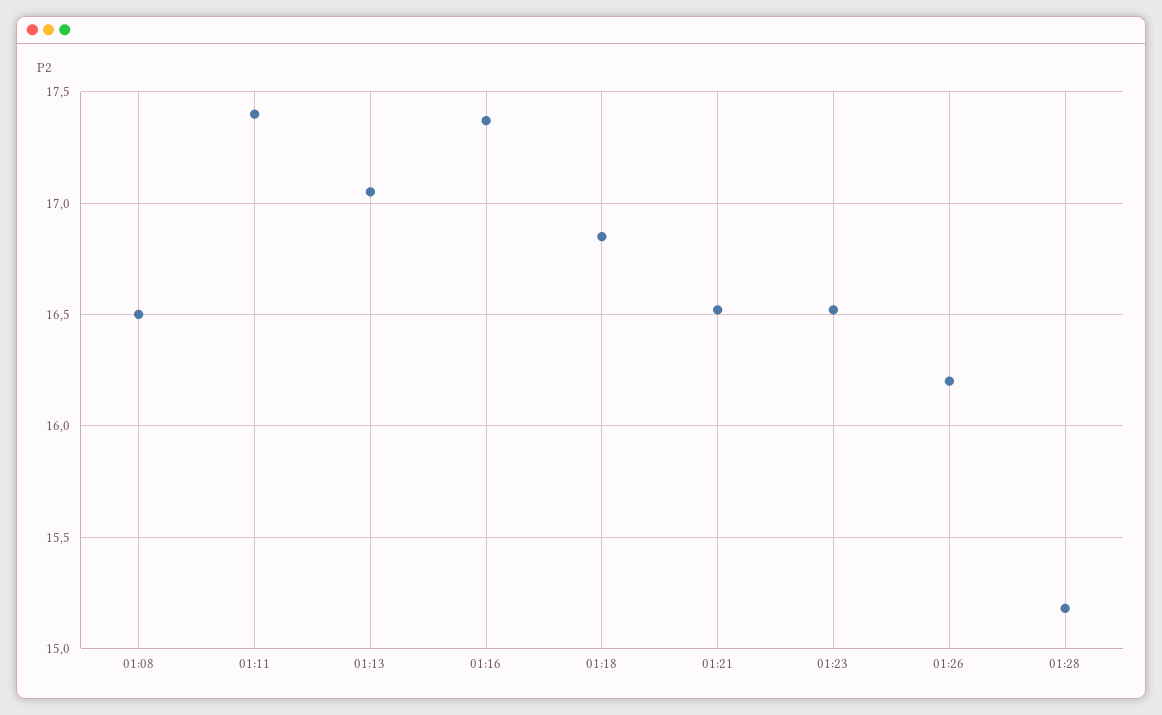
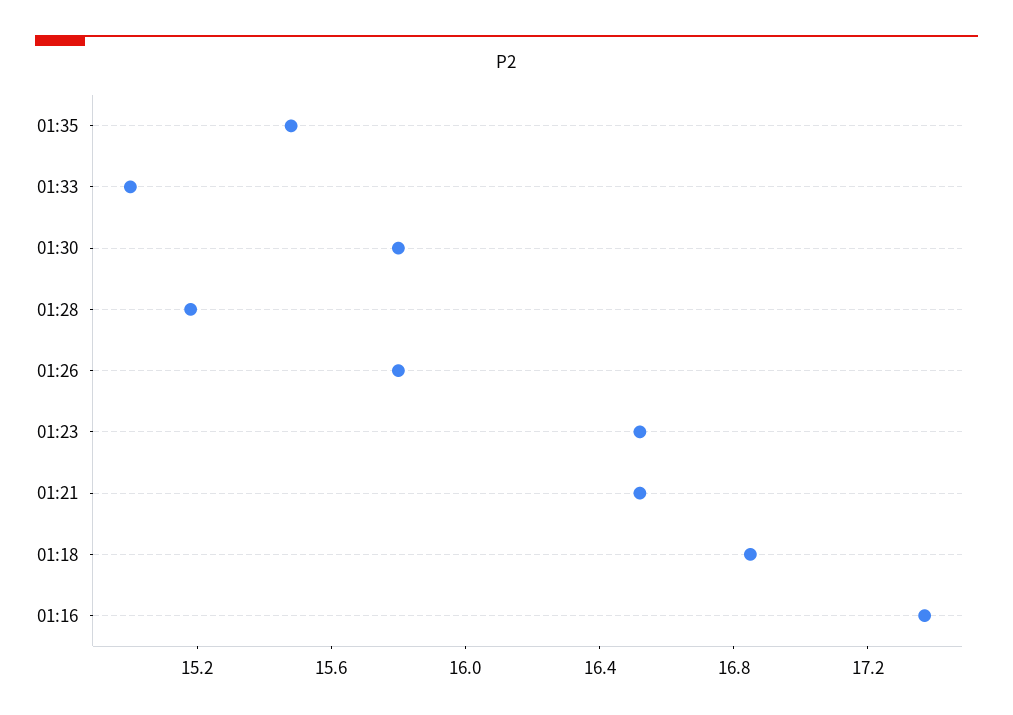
01:08: 16.5 -> none
01:11: 17.4 -> none
01:13: 17.05 -> none
01:26: 16.2 -> 15.8
01:35: none -> 15.5
01:33: none -> 15
01:30: none -> 15.8

